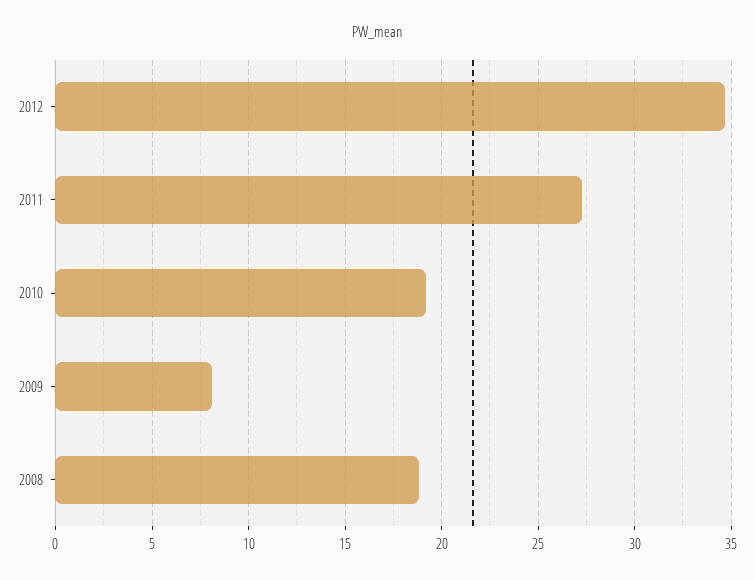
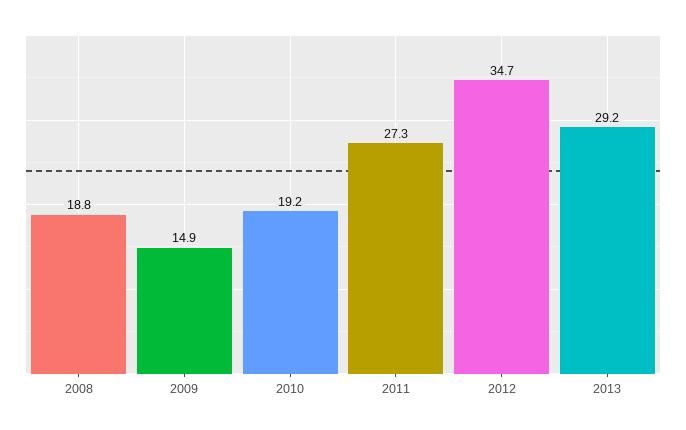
2009: 8 -> 14.9
2013: none -> 29.2

